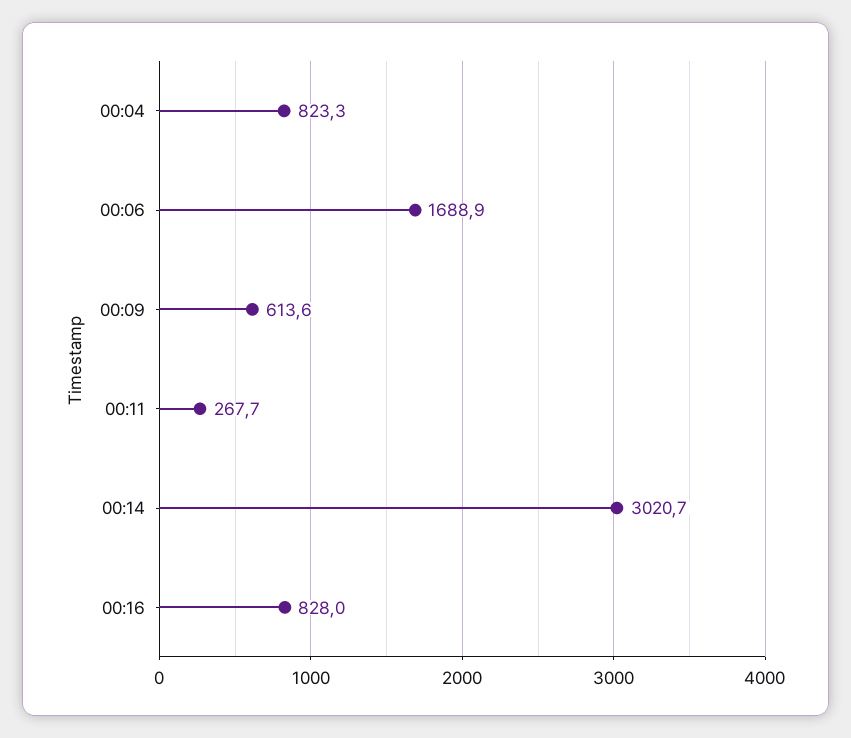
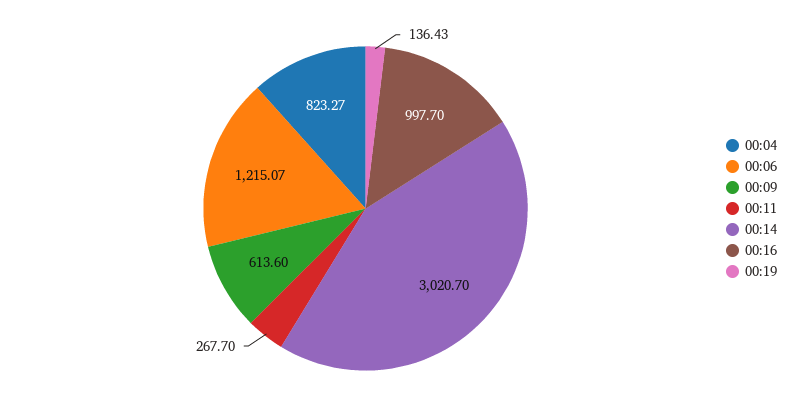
00:06: 1688.9 -> 1215.07
00:16: 828 -> 997.7
00:19: none -> 136.43

